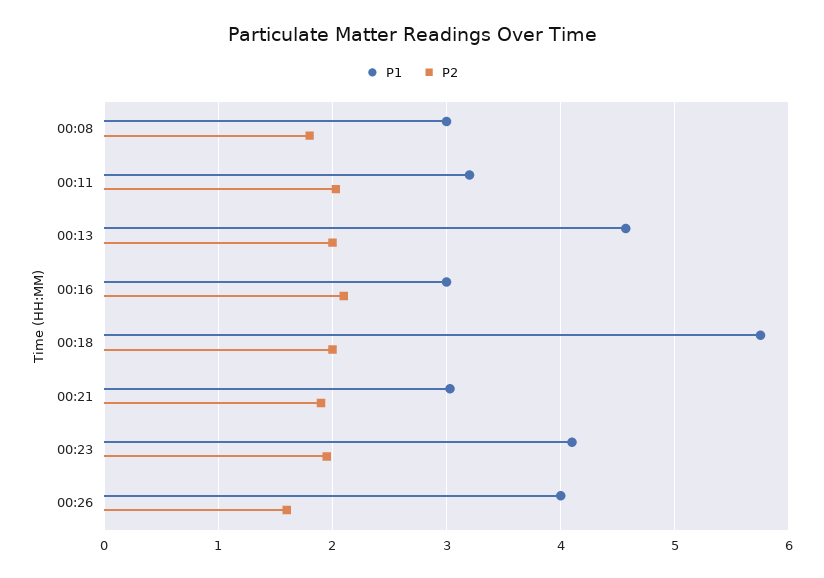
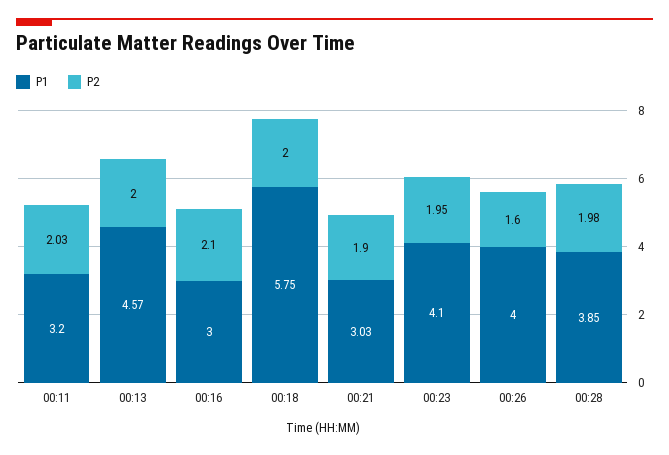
P1, 00:08: 3 -> none
P2, 00:08: 1.8 -> none
P1, 00:28: none -> 3.85
P2, 00:28: none -> 1.98

